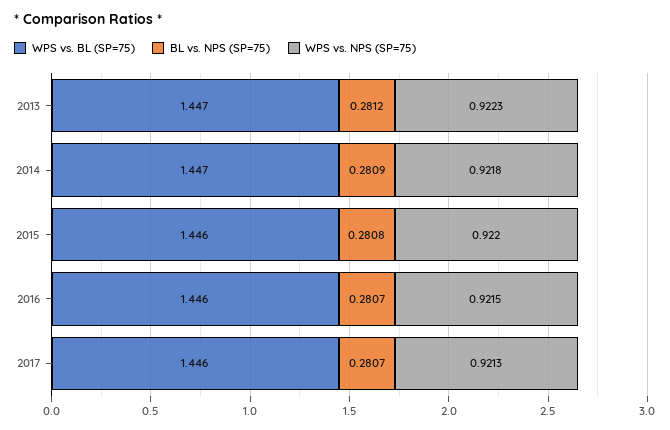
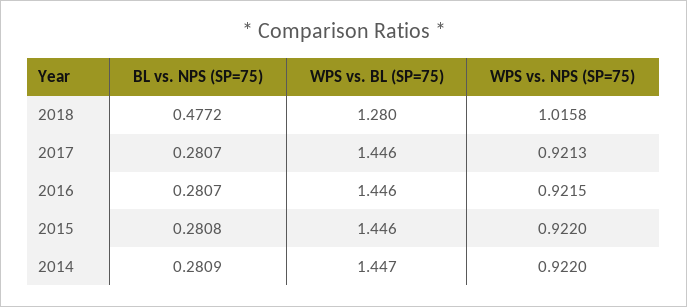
WPS vs. BL (SP=75), 2013: 1.447 -> none
BL vs. NPS (SP=75), 2013: 0.2812 -> none
WPS vs. NPS (SP=75), 2013: 0.9223 -> none
WPS vs. NPS (SP=75), 2014: 0.9218 -> 0.922
BL vs. NPS (SP=75), 2018: none -> 0.4772
WPS vs. BL (SP=75), 2018: none -> 1.28
WPS vs. NPS (SP=75), 2018: none -> 1.0158

